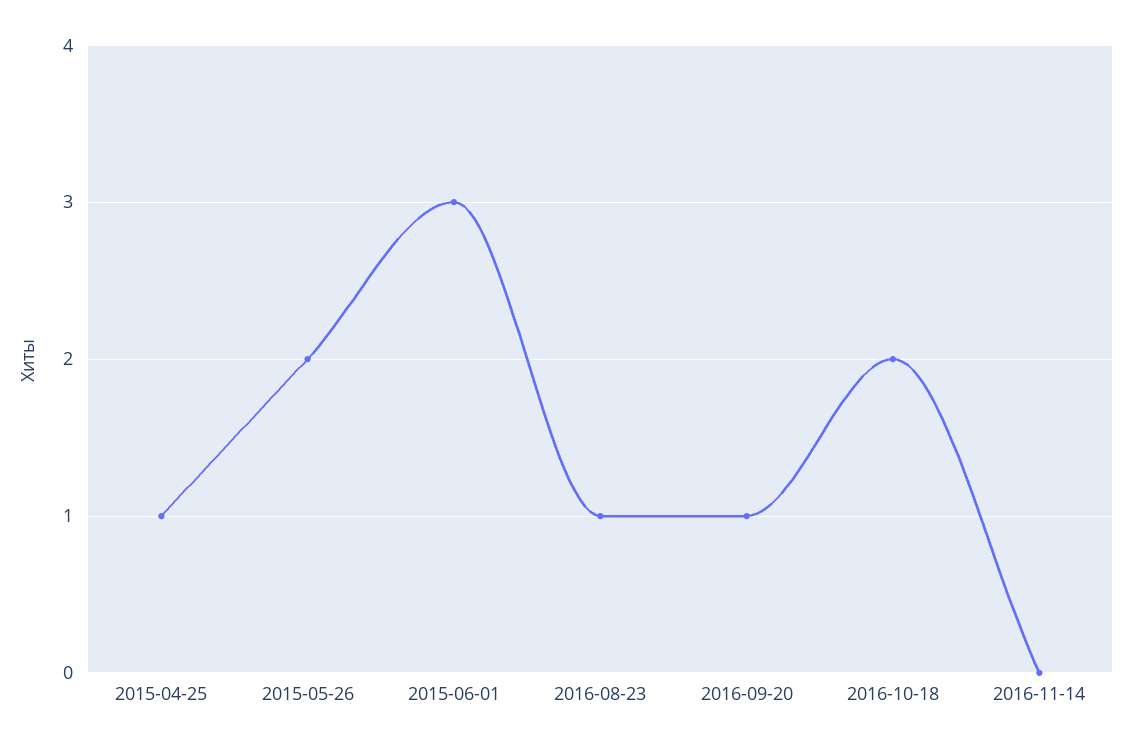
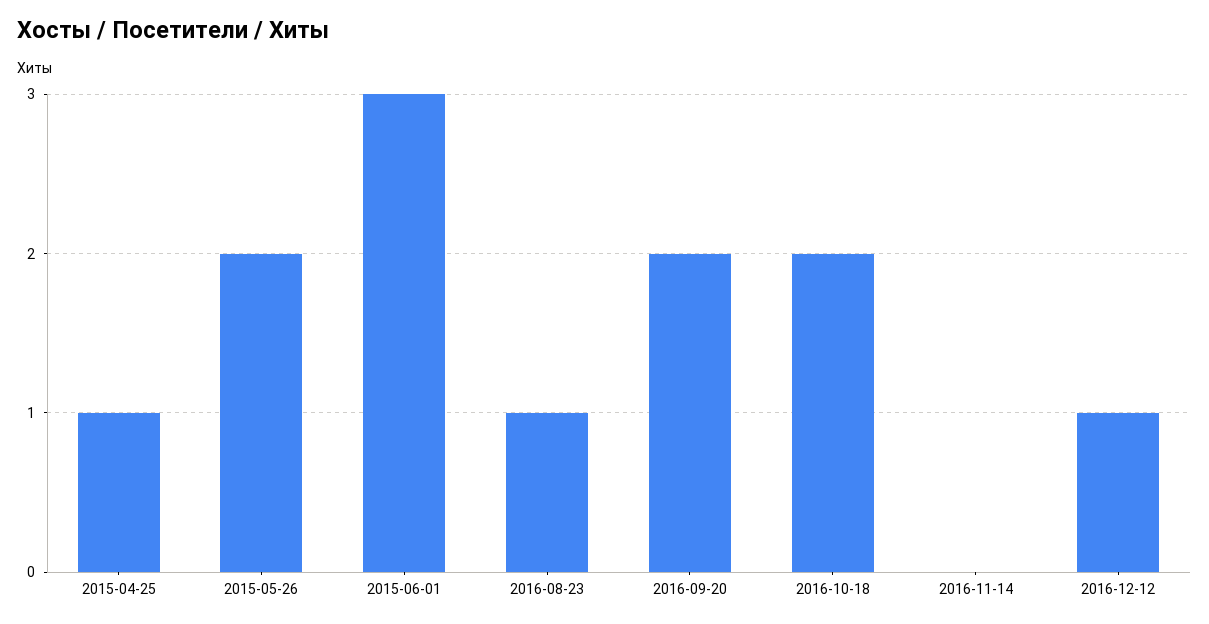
2016-09-20: 1 -> 2
2016-12-12: none -> 1

